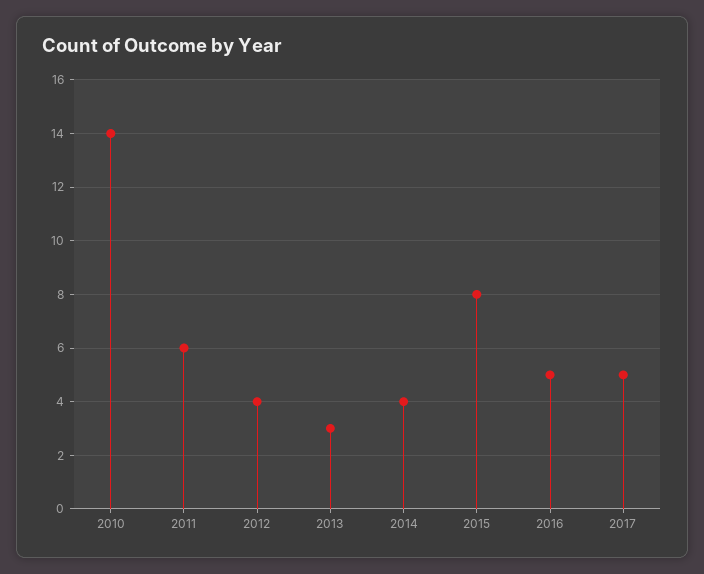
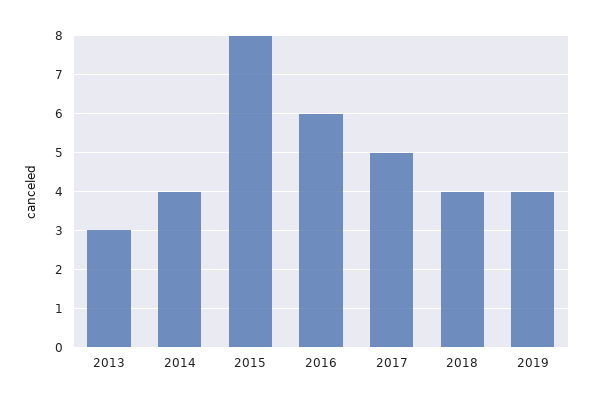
2010: 14 -> none
2011: 6 -> none
2012: 4 -> none
2016: 5 -> 6
2018: none -> 4
2019: none -> 4

